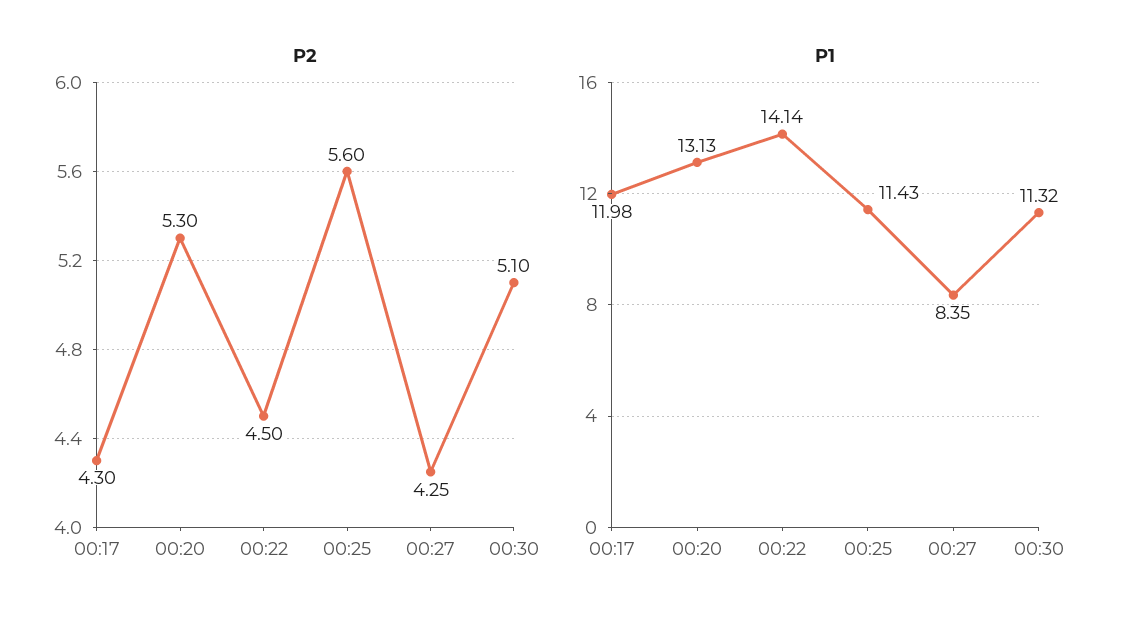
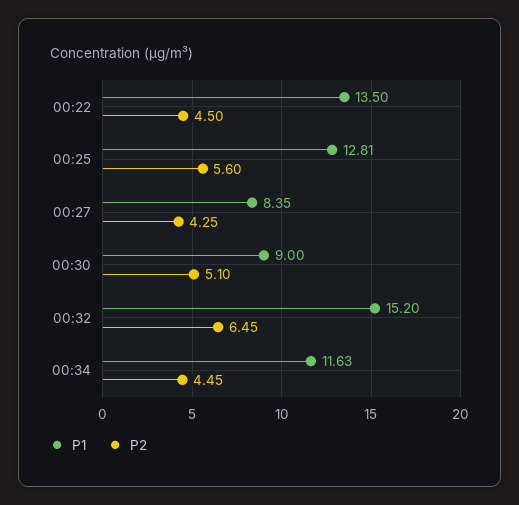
P2, 00:17: 4.3 -> none
P2, 00:20: 5.3 -> none
P1, 00:17: 11.98 -> none
P1, 00:20: 13.13 -> none
P1, 00:22: 14.14 -> 13.5
P1, 00:25: 11.43 -> 12.81
P1, 00:30: 11.32 -> 9
P1, 00:32: none -> 15.2
P2, 00:32: none -> 6.45
P1, 00:34: none -> 11.63
P2, 00:34: none -> 4.45

